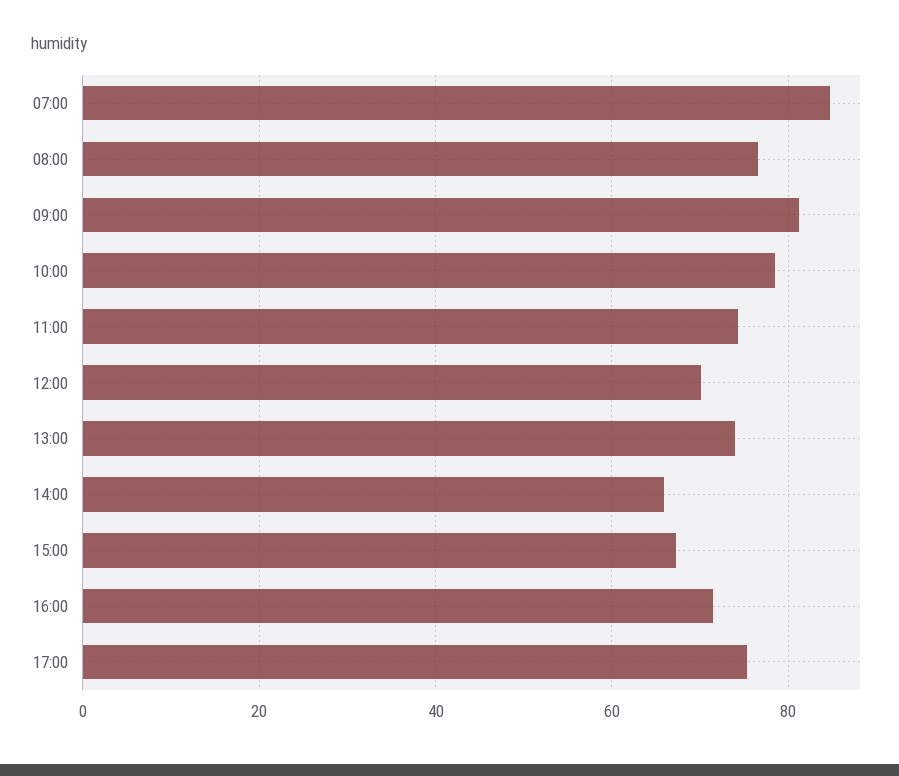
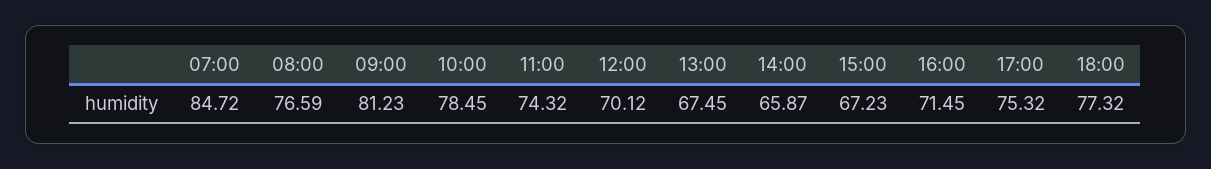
13:00: 74 -> 67.45
18:00: none -> 77.32

